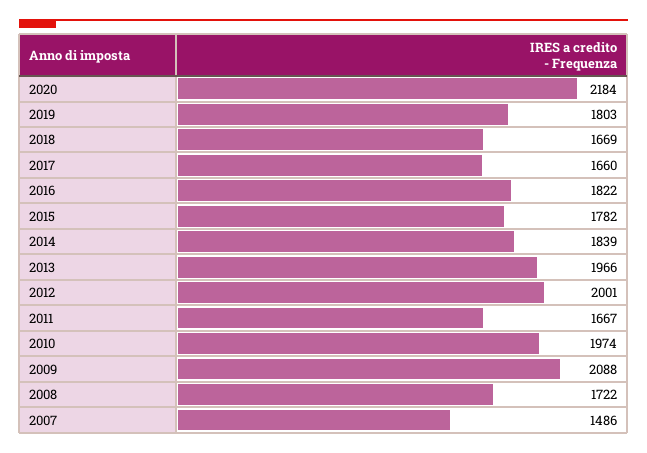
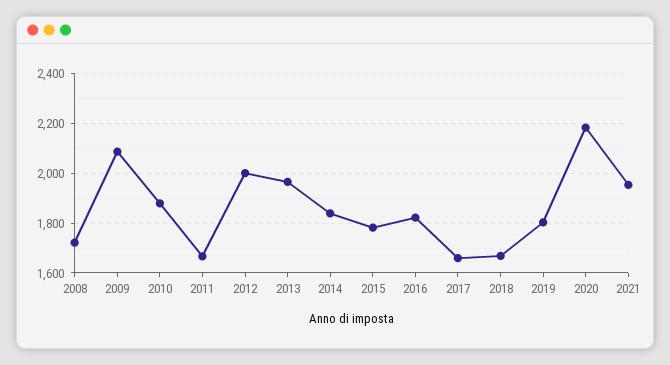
2010: 1974 -> 1875
2007: 1486 -> none
2021: none -> 1950

